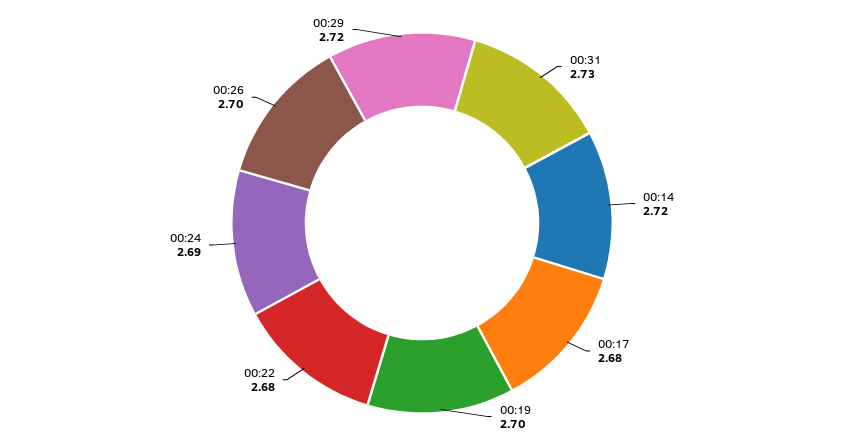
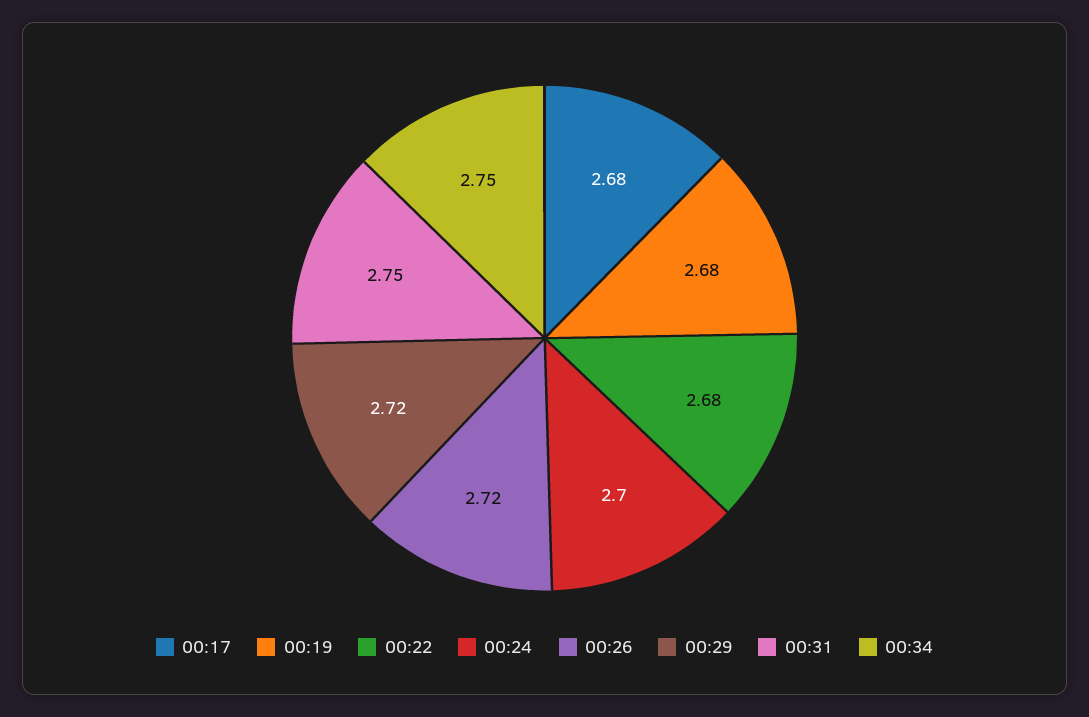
00:31: 2.73 -> 2.75
00:14: 2.72 -> none
00:19: 2.7 -> 2.68
00:24: 2.69 -> 2.7
00:26: 2.7 -> 2.72
00:34: none -> 2.75

